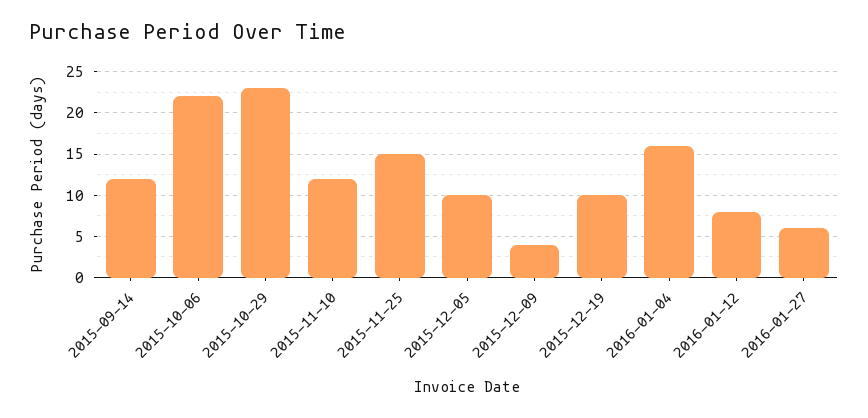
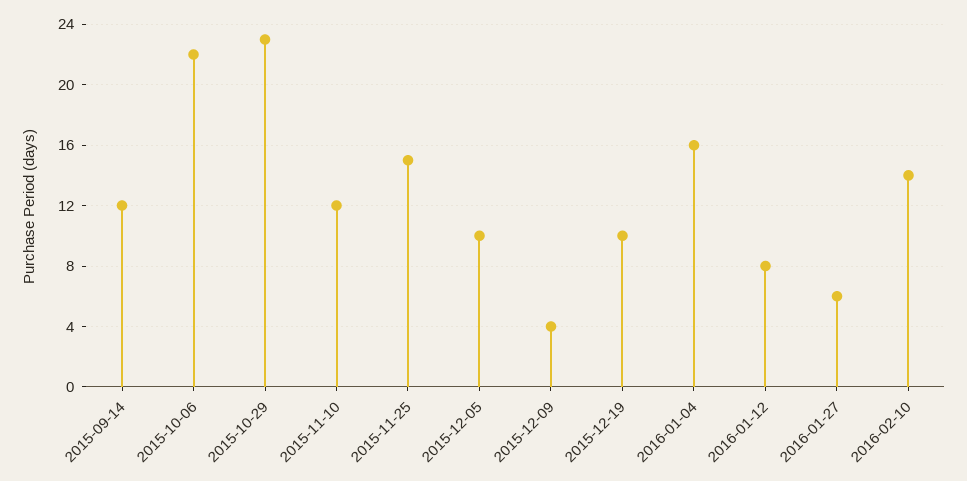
2016-02-10: none -> 14

